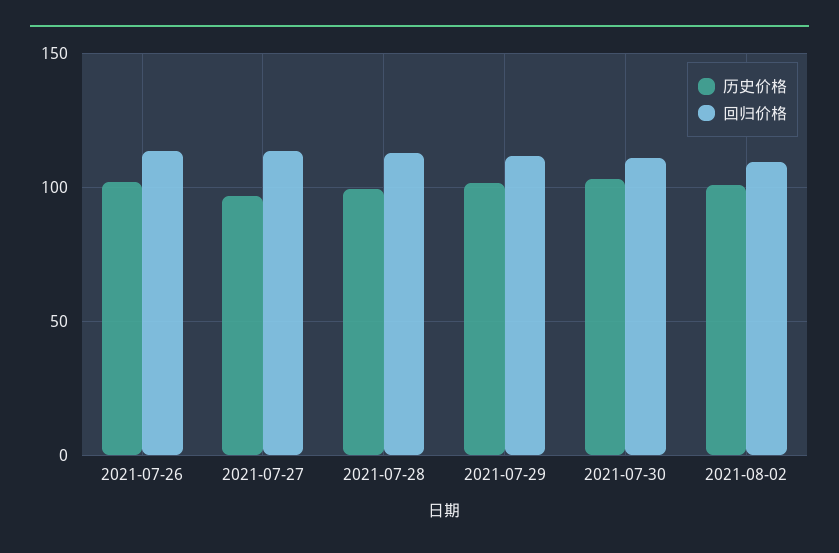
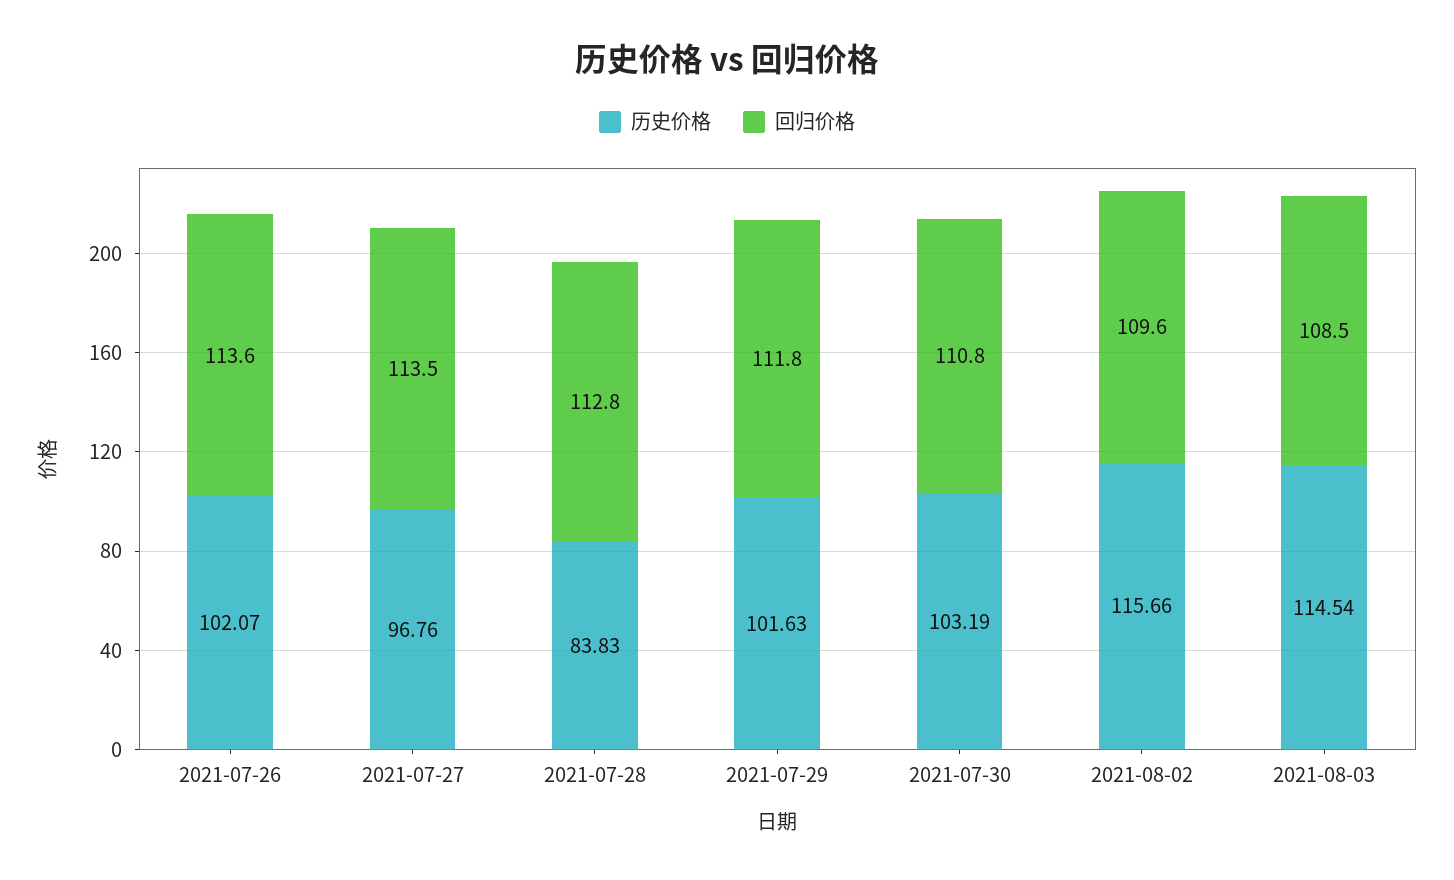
历史价格, 2021-07-28: 100 -> 83.83
历史价格, 2021-08-02: 100 -> 115.66
历史价格, 2021-08-03: none -> 114.54
回归价格, 2021-08-03: none -> 108.5

